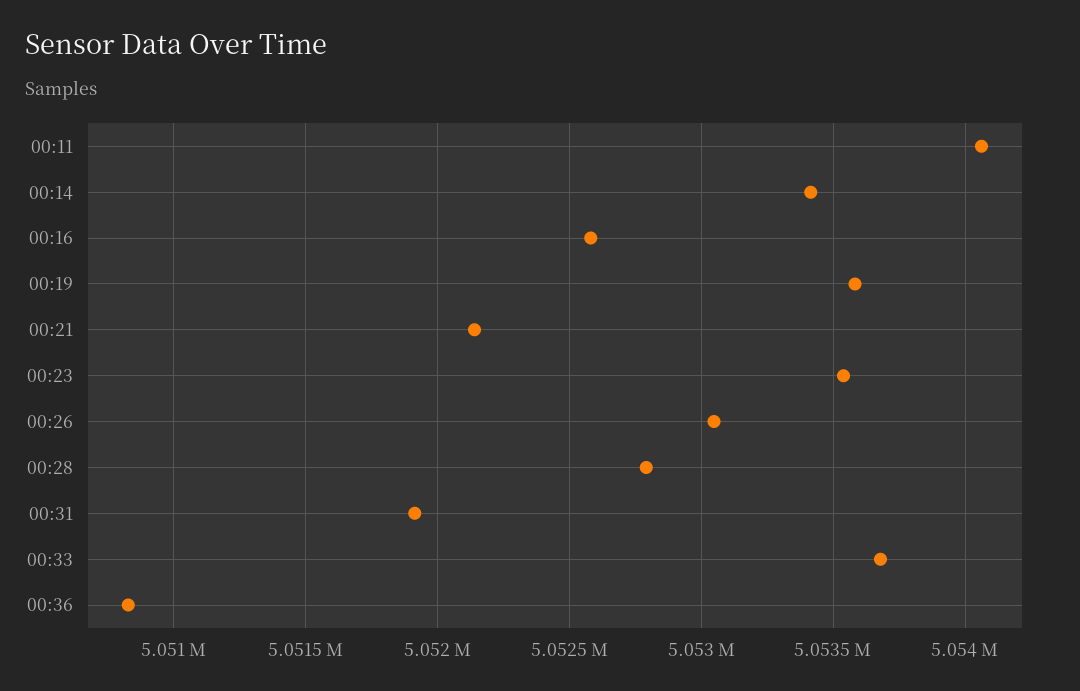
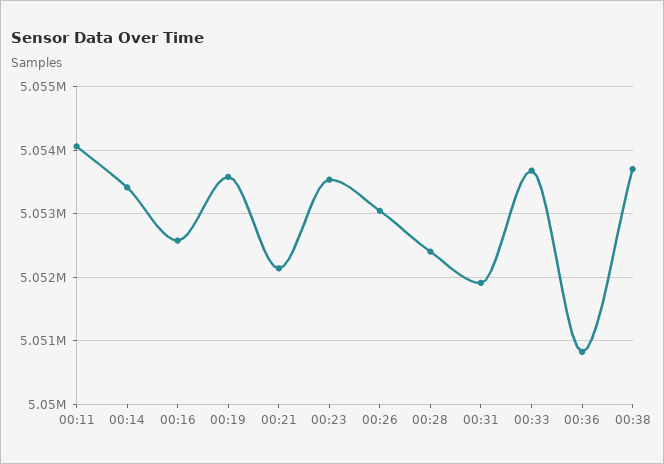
00:28: 5052800 -> 5052400
00:38: none -> 5053700

